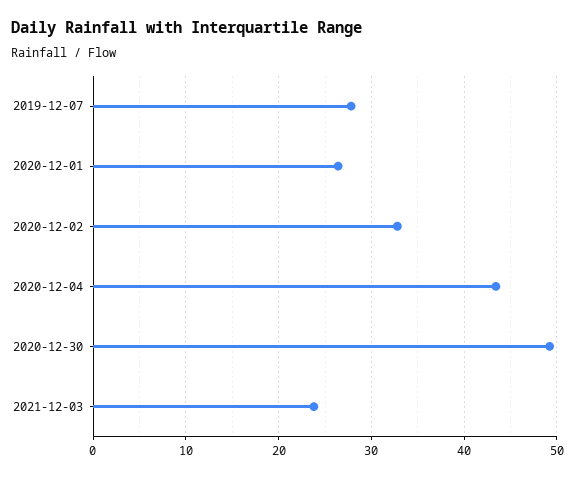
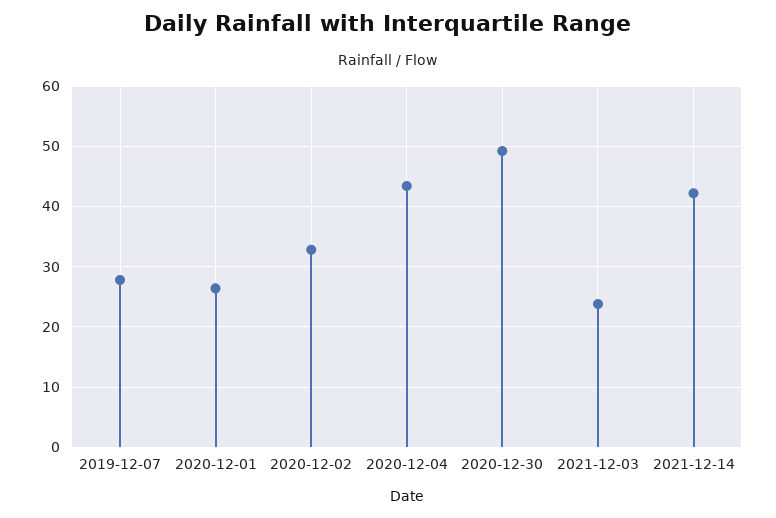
2021-12-14: none -> 42

